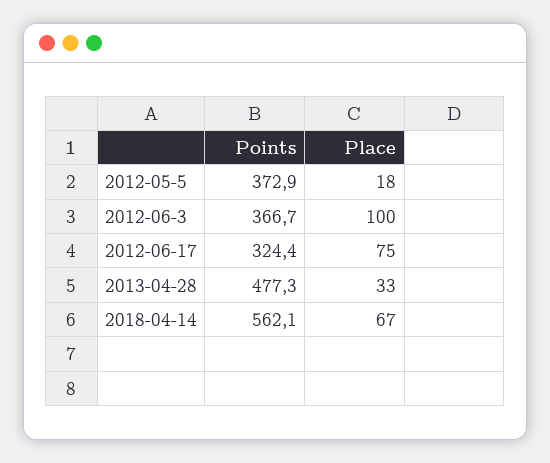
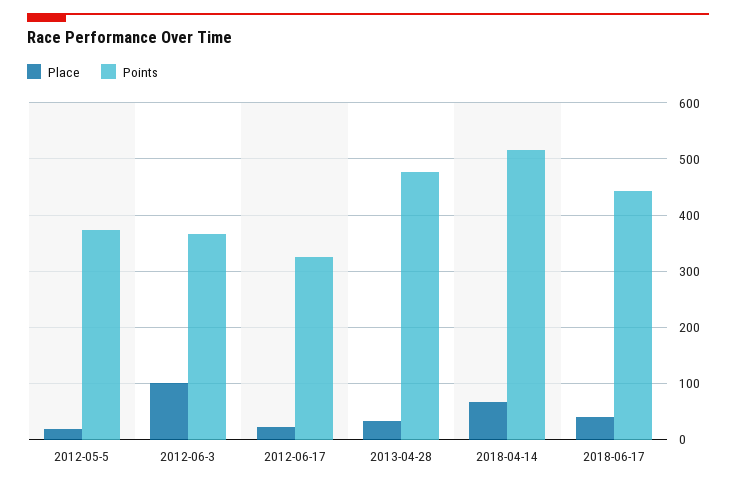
Place, 2012-06-17: 75 -> 20
Points, 2018-04-14: 562.1 -> 520
Place, 2018-06-17: none -> 40
Points, 2018-06-17: none -> 440

